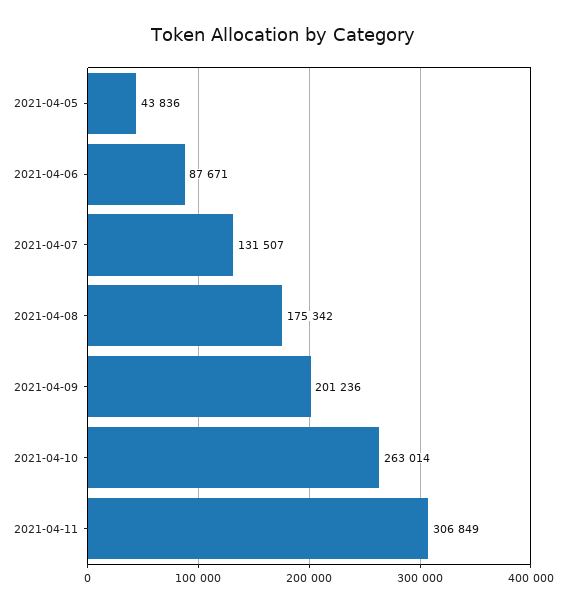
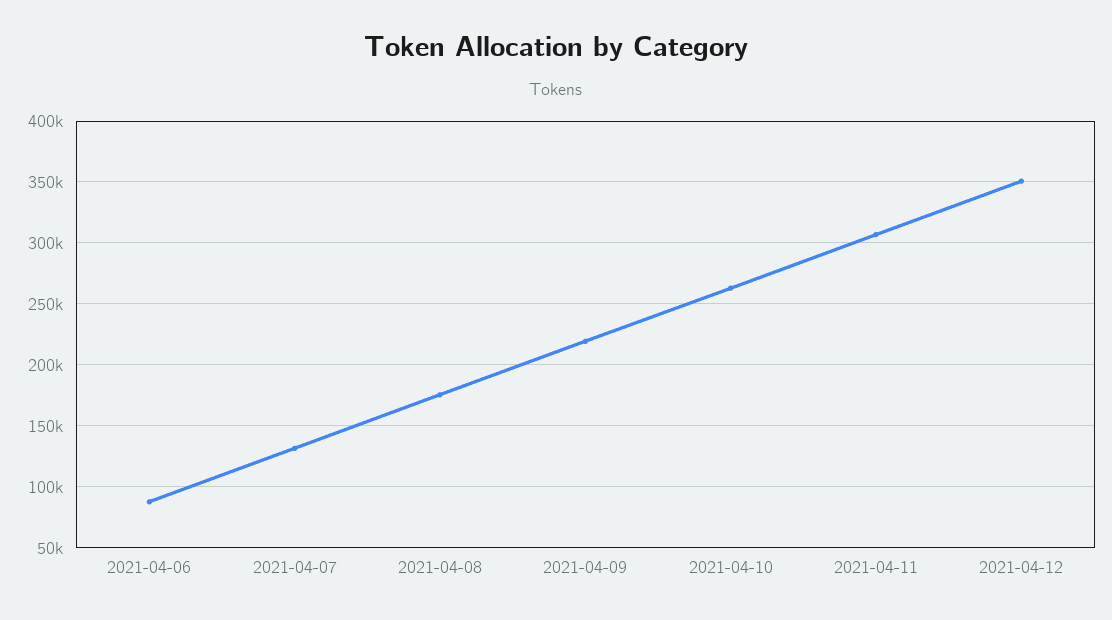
2021-04-05: 43836 -> none
2021-04-09: 201236 -> 220000
2021-04-12: none -> 350000

